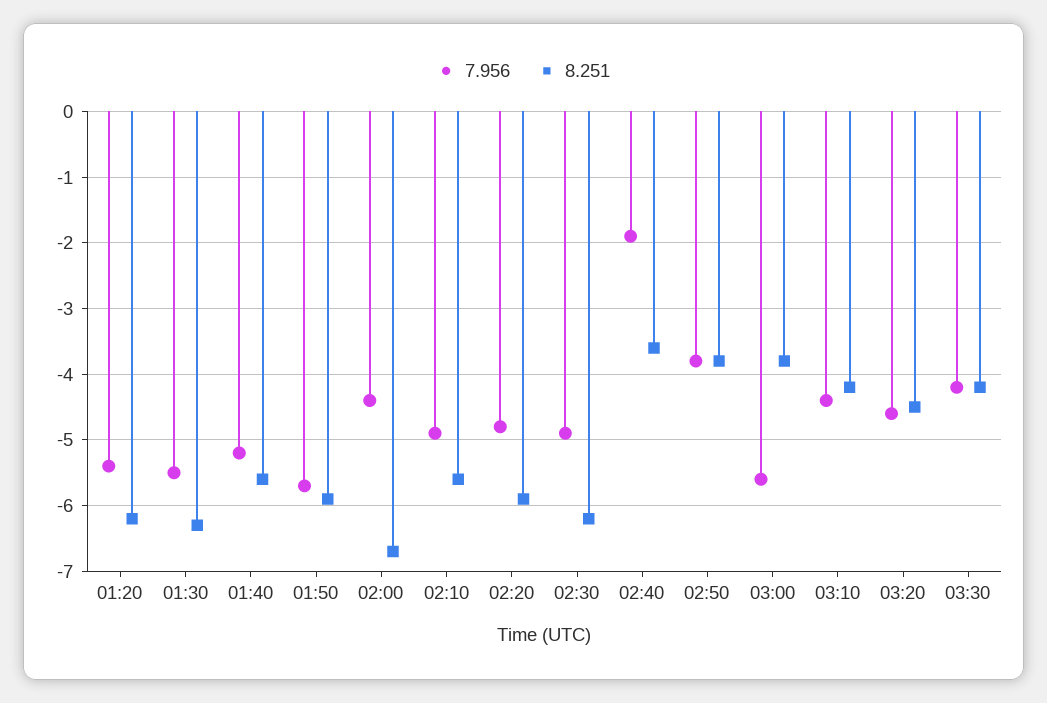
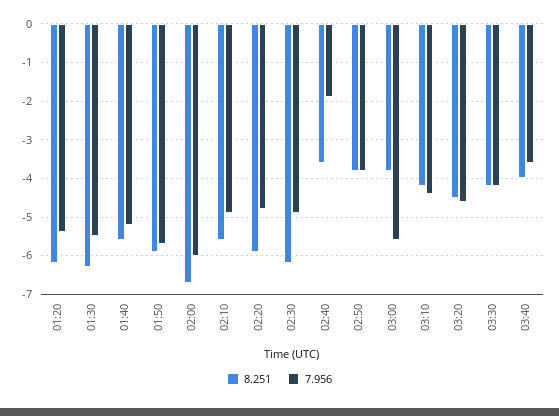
7.956, 02:00: -4.4 -> -6
8.251, 03:40: none -> -4
7.956, 03:40: none -> -3.5

